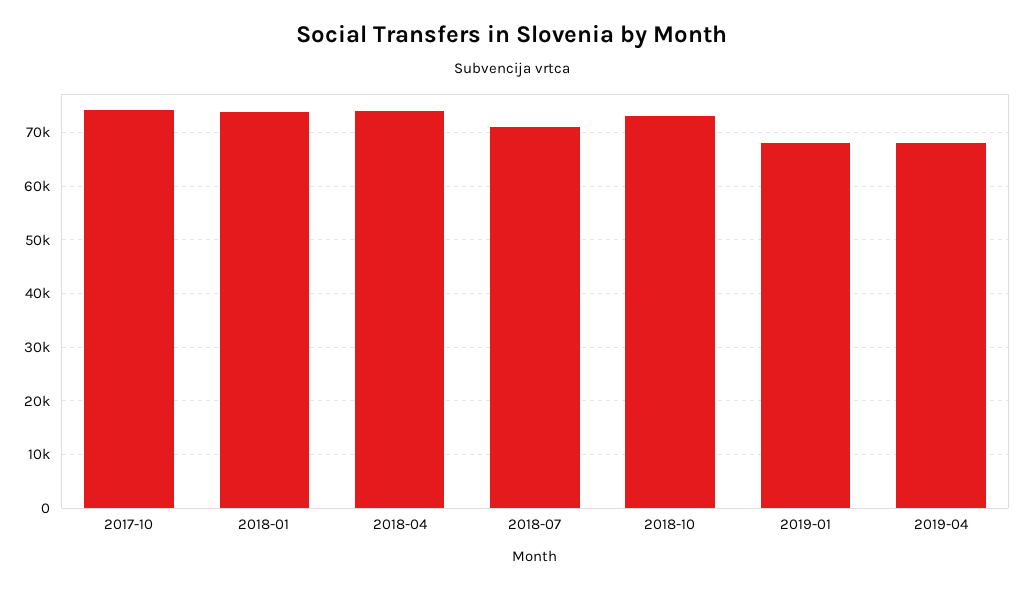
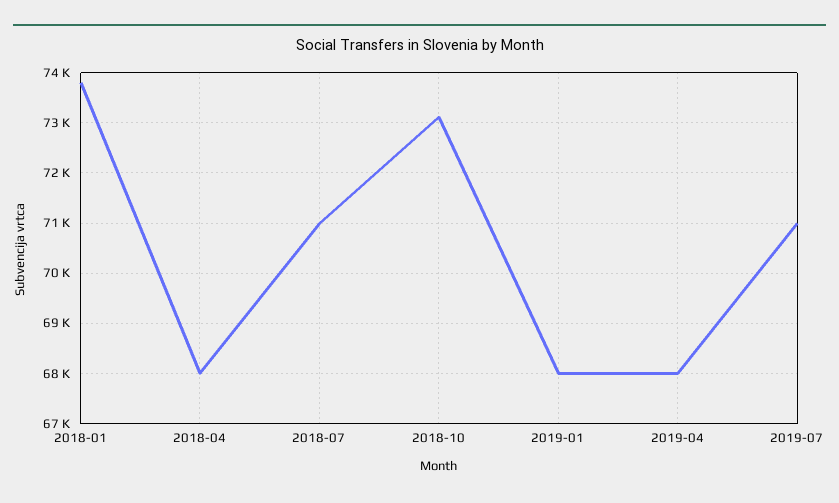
2017-10: 74000 -> none
2018-04: 74000 -> 68000
2019-07: none -> 71000

